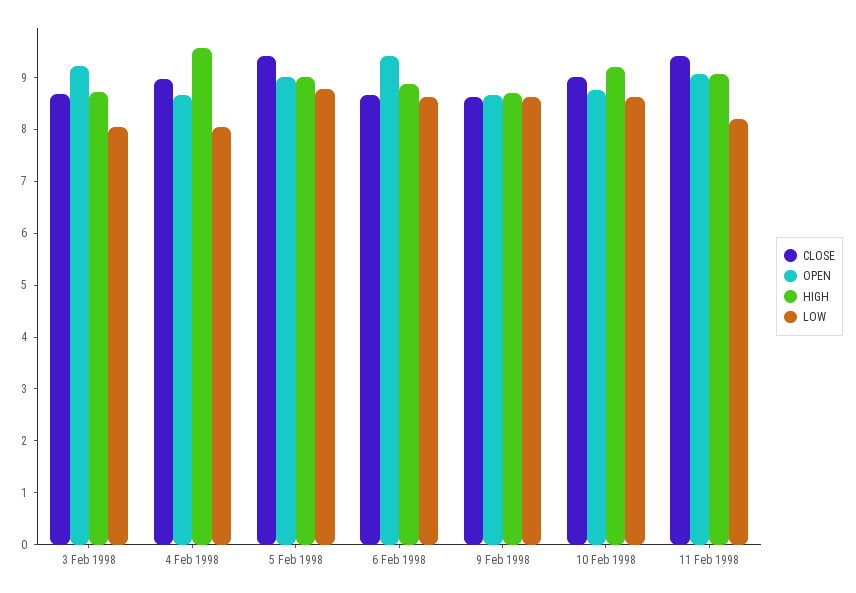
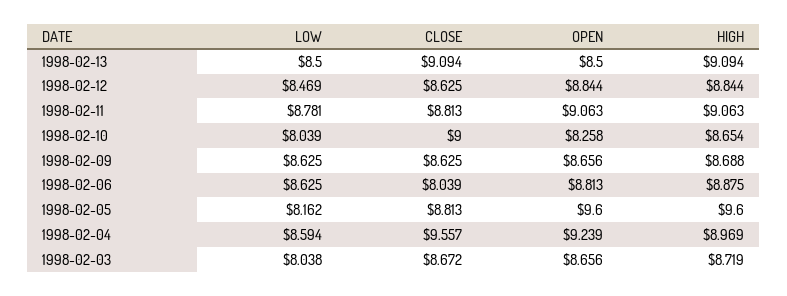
OPEN, 3 Feb 1998: 9.2 -> 8.656
CLOSE, 4 Feb 1998: 9 -> 9.557
OPEN, 4 Feb 1998: 8.6 -> 9.239
HIGH, 4 Feb 1998: 9.6 -> 8.969
LOW, 4 Feb 1998: 8 -> 8.594
CLOSE, 5 Feb 1998: 9.4 -> 8.813
OPEN, 5 Feb 1998: 9 -> 9.6
HIGH, 5 Feb 1998: 9 -> 9.6
LOW, 5 Feb 1998: 8.8 -> 8.162
CLOSE, 6 Feb 1998: 8.6 -> 8.039
OPEN, 6 Feb 1998: 9.4 -> 8.813
OPEN, 10 Feb 1998: 8.8 -> 8.258
HIGH, 10 Feb 1998: 9.2 -> 8.654
LOW, 10 Feb 1998: 8.6 -> 8.039
CLOSE, 11 Feb 1998: 9.4 -> 8.813
LOW, 11 Feb 1998: 8.2 -> 8.781
LOW, 1998-02-13: none -> 8.5
CLOSE, 1998-02-13: none -> 9.094
OPEN, 1998-02-13: none -> 8.5
HIGH, 1998-02-13: none -> 9.094
LOW, 1998-02-12: none -> 8.469
CLOSE, 1998-02-12: none -> 8.625
OPEN, 1998-02-12: none -> 8.844
HIGH, 1998-02-12: none -> 8.844

